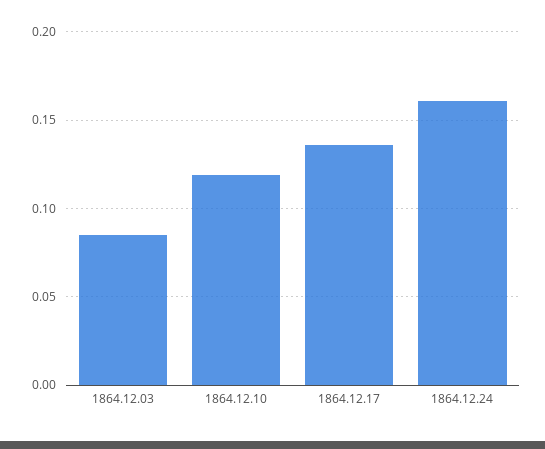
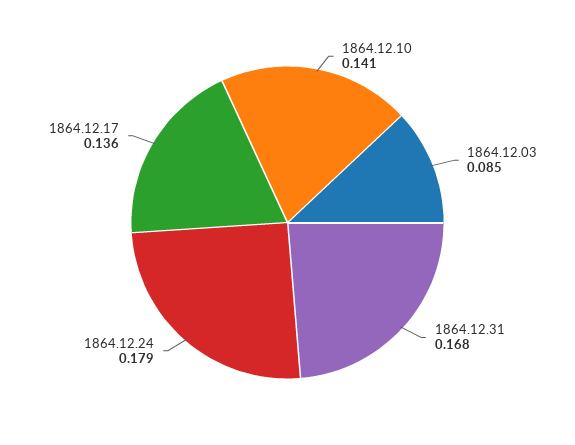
1864.12.10: 0.12 -> 0.141
1864.12.24: 0.16 -> 0.179
1864.12.31: none -> 0.168

